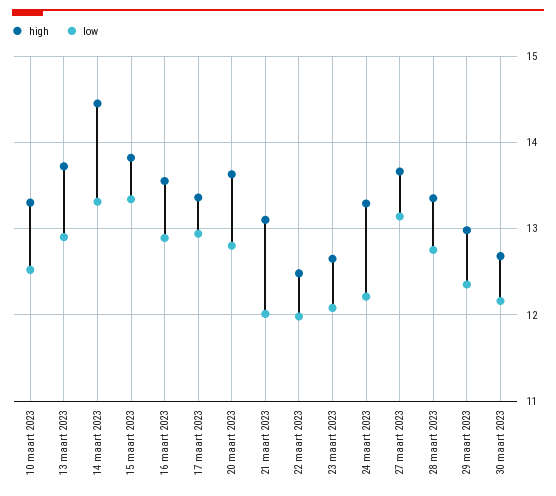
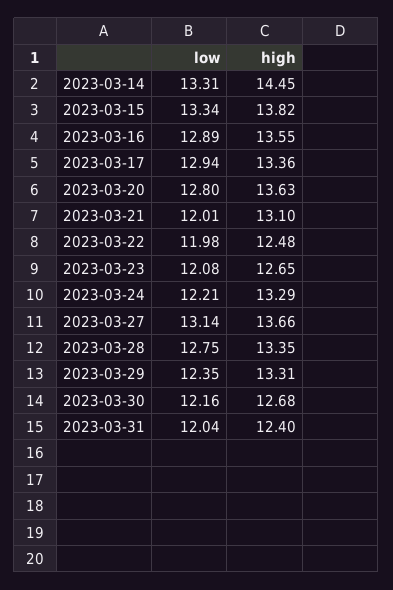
high, 10 maart 2023: 13.3 -> none
low, 10 maart 2023: 12.5 -> none
high, 13 maart 2023: 13.7 -> none
low, 13 maart 2023: 12.9 -> none
high, 29 maart 2023: 13 -> 13.31
low, 2023-03-31: none -> 12.04
high, 2023-03-31: none -> 12.4

